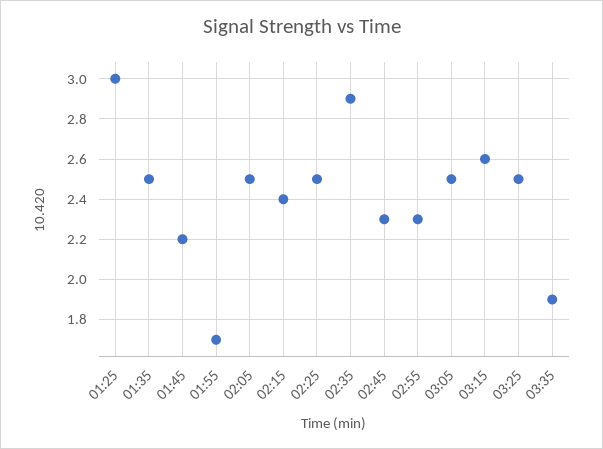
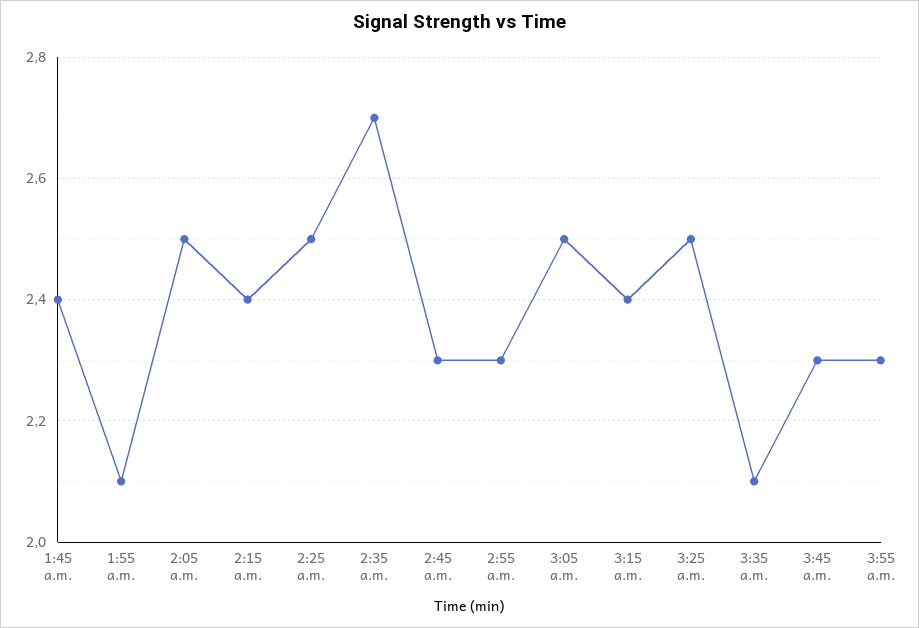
01:25: 3 -> none
01:35: 2.5 -> none
01:45: 2.2 -> 2.4
01:55: 1.7 -> 2.1
02:35: 2.9 -> 2.7
03:15: 2.6 -> 2.4
03:35: 1.9 -> 2.1
3:45 a.m.: none -> 2.3
3:55 a.m.: none -> 2.3

